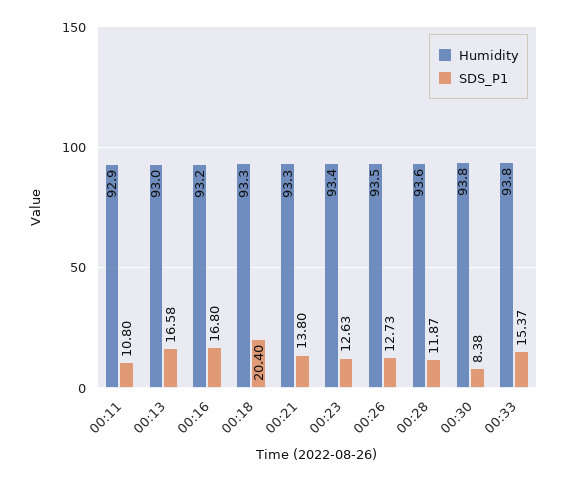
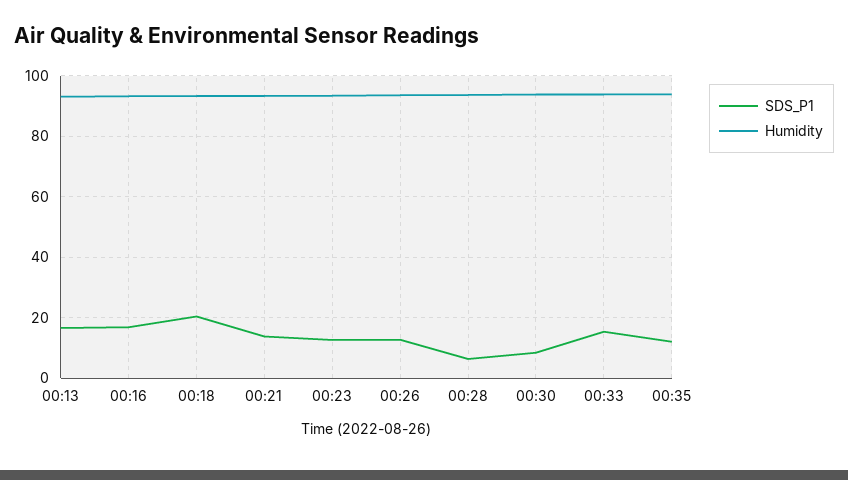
Humidity, 00:11: 92.9 -> none
SDS_P1, 00:11: 10.8 -> none
SDS_P1, 00:28: 11.87 -> 6
SDS_P1, 00:35: none -> 12
Humidity, 00:35: none -> 94

